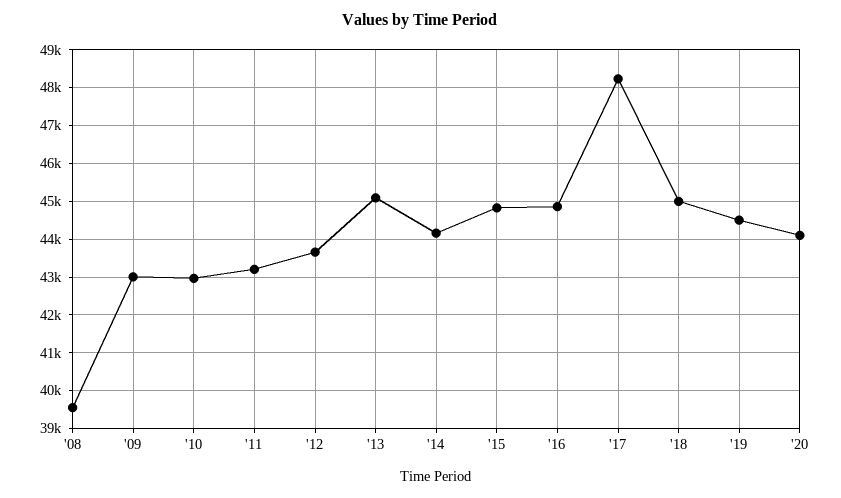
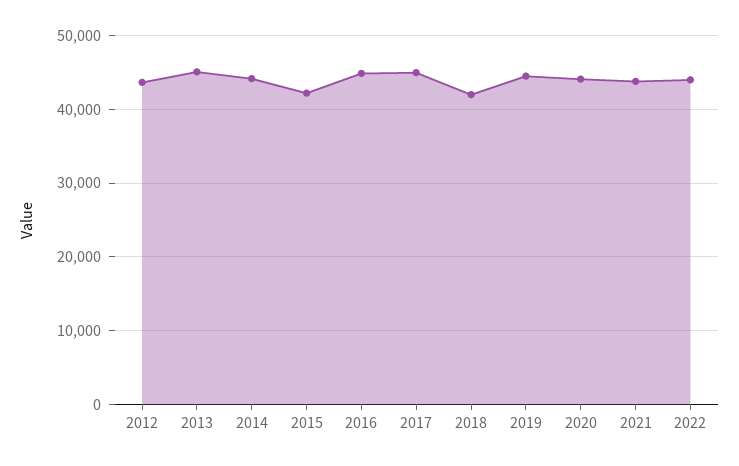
'08: 39600 -> none
'09: 43000 -> none
'10: 43000 -> none
'11: 43200 -> none
'15: 44800 -> 42000
'17: 48200 -> 45000
'18: 45000 -> 42000
2021: none -> 44000
2022: none -> 44000

